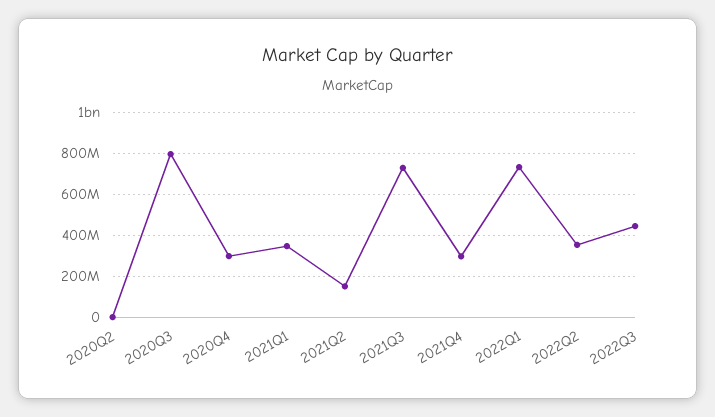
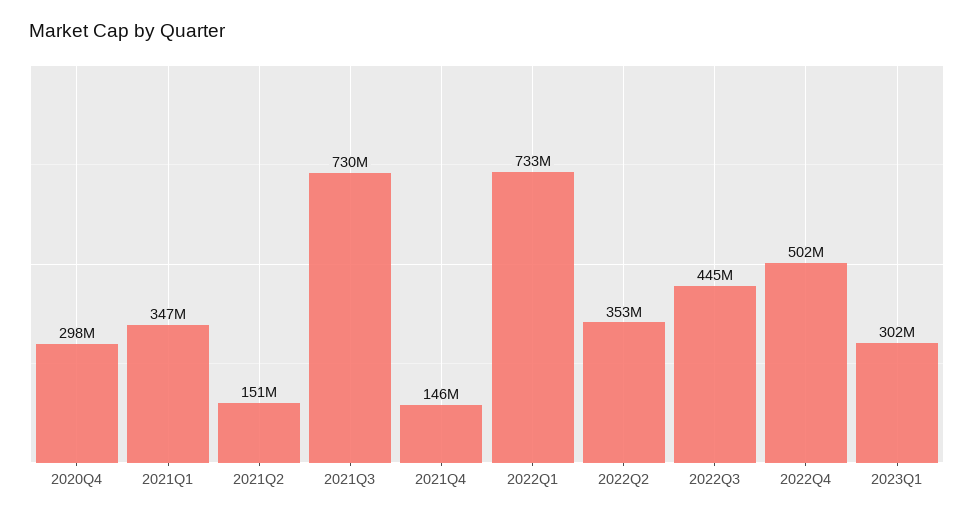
2020Q2: 0 -> none
2020Q3: 800000000 -> none
2021Q4: 300000000 -> 146000000
2022Q4: none -> 502000000
2023Q1: none -> 302000000

